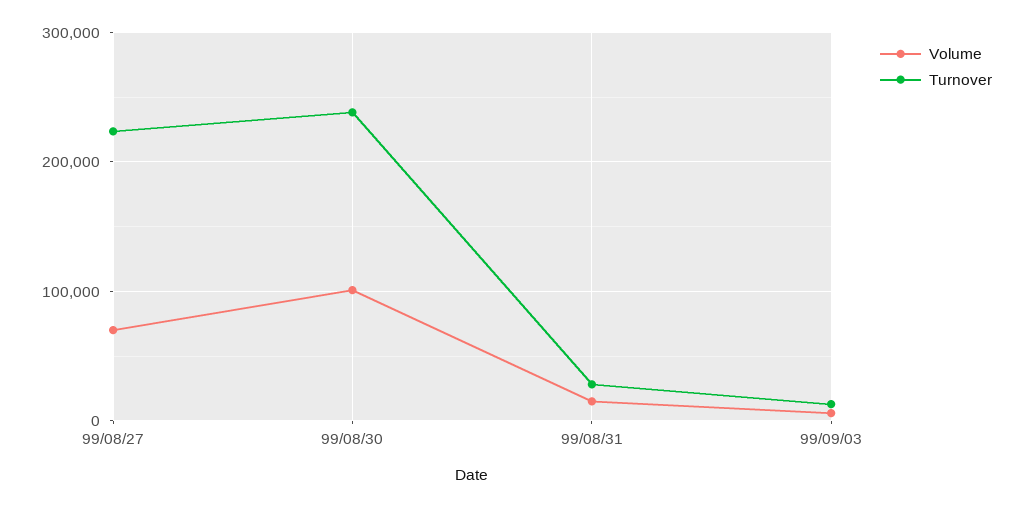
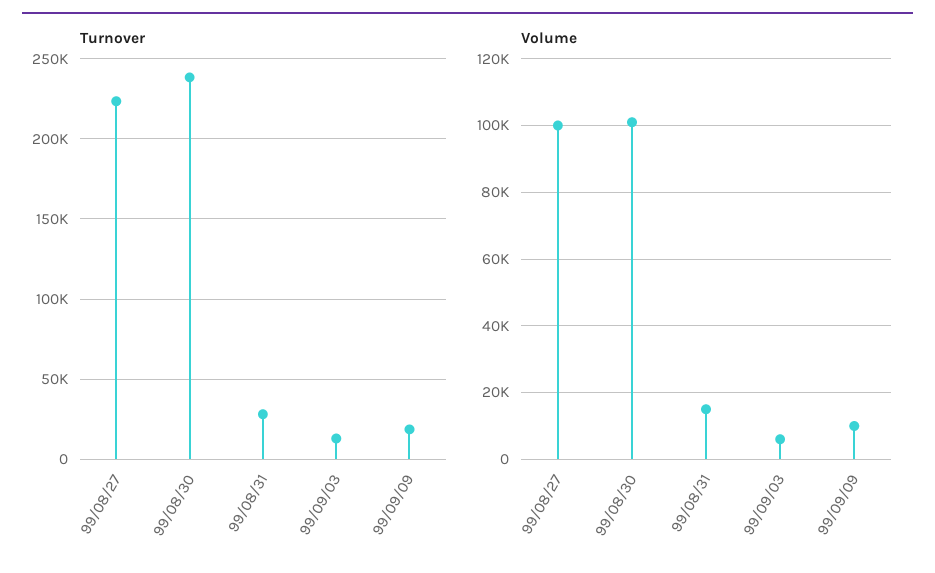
Volume, 99/08/27: 70000 -> 100000
Turnover, 99/09/09: none -> 20000
Volume, 99/09/09: none -> 10000

